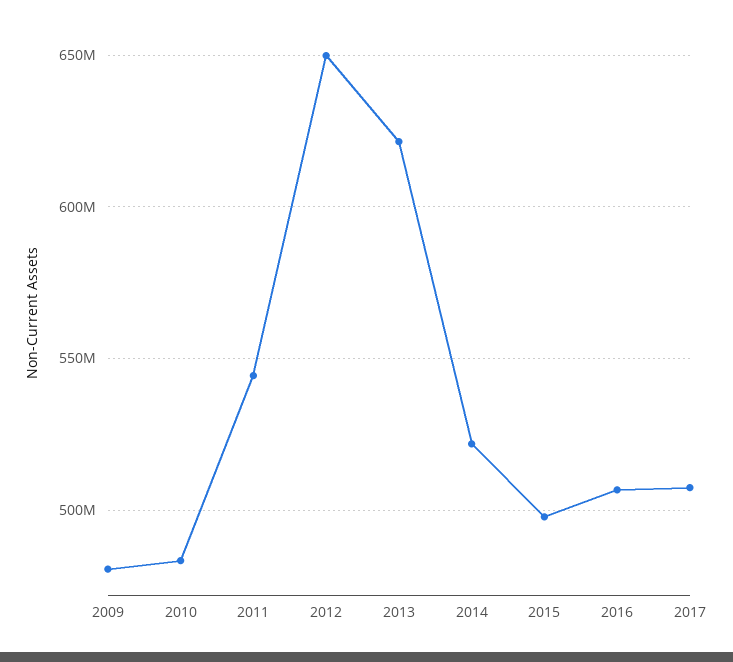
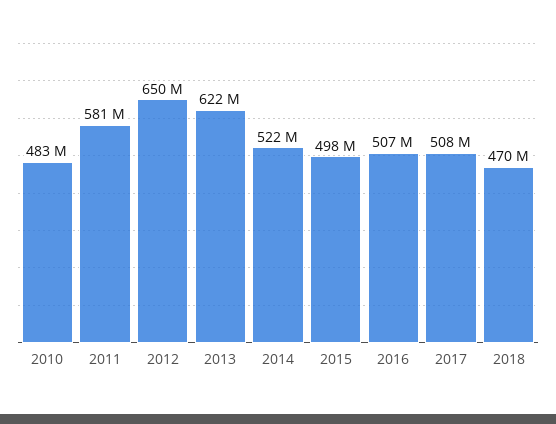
2009: 480000000 -> none
2011: 545000000 -> 581000000
2018: none -> 470000000

